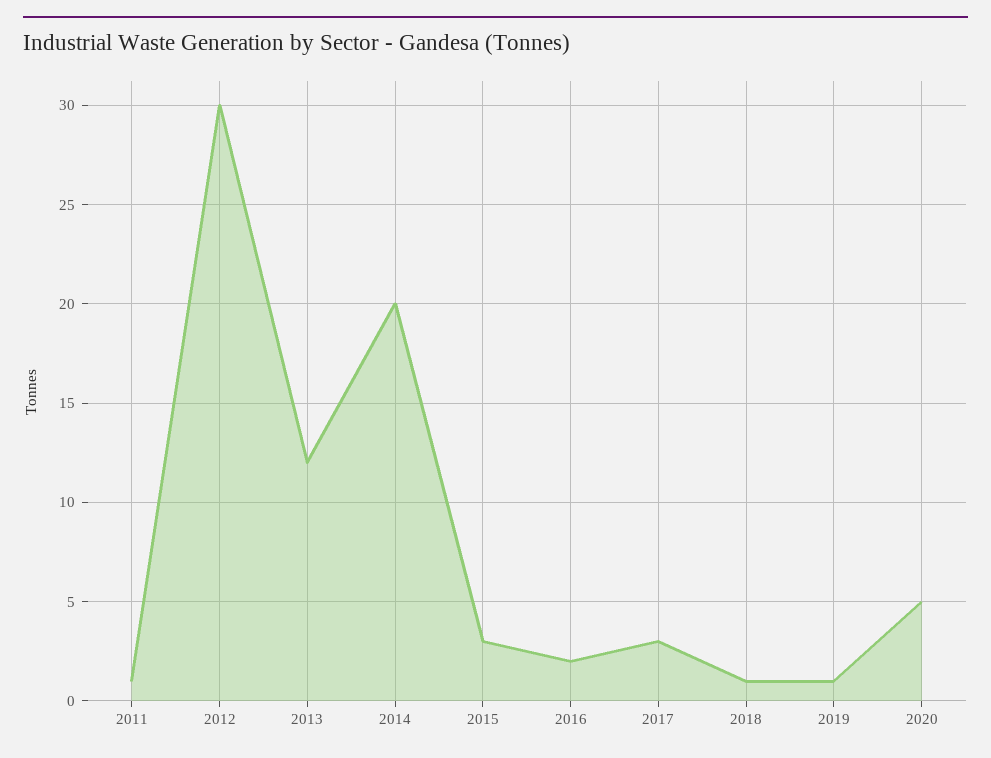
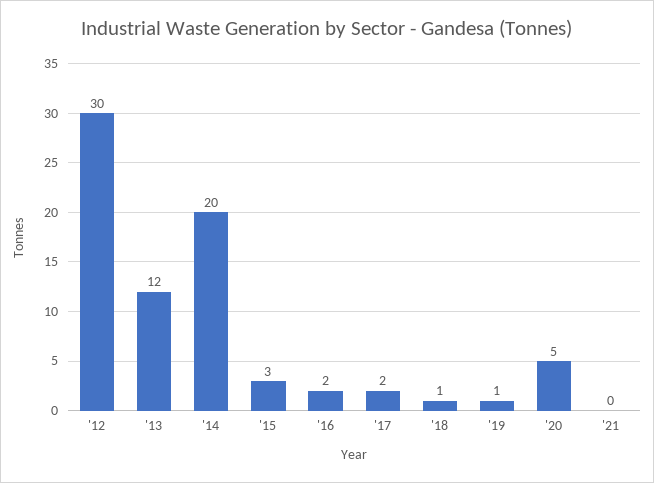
2011: 1 -> none
2017: 3 -> 2
'21: none -> 0

